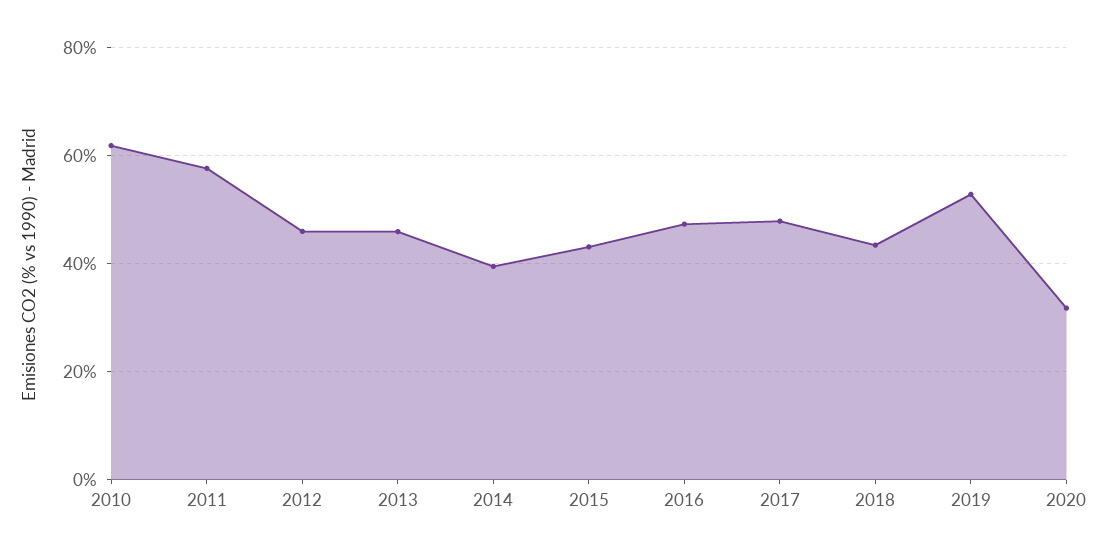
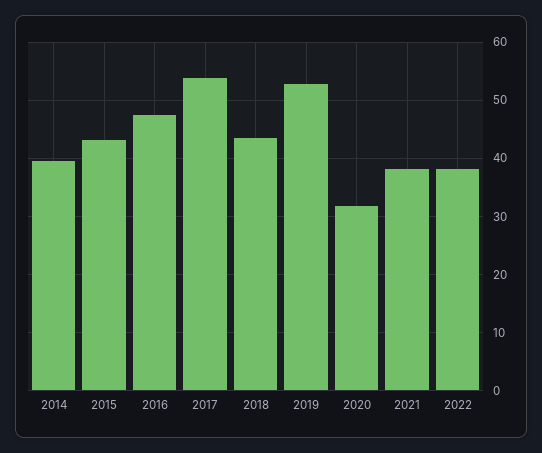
2010: 62 -> none
2011: 58 -> none
2012: 46 -> none
2013: 46 -> none
2017: 48 -> 54
2021: none -> 38
2022: none -> 38

